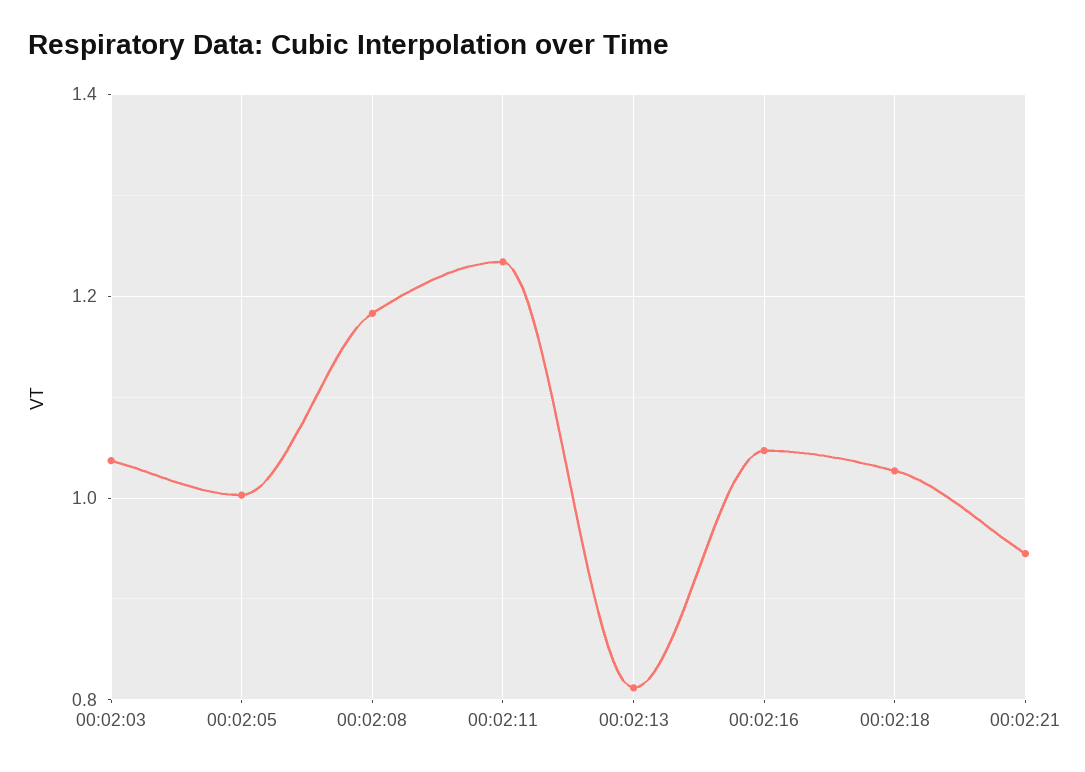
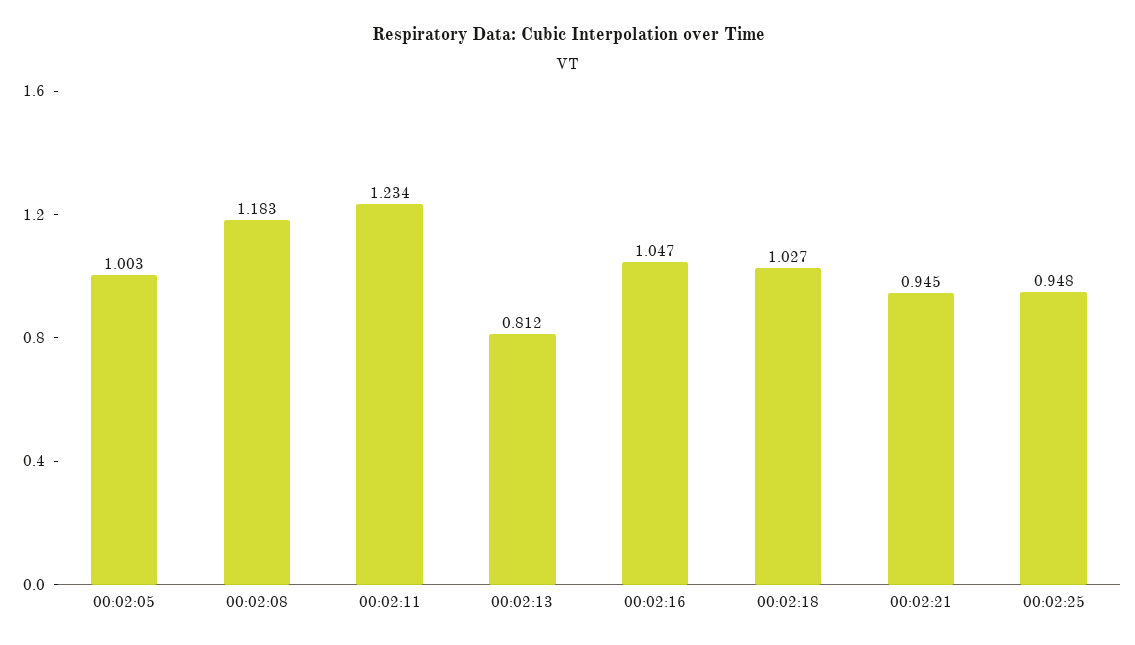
00:02:03: 1.04 -> none
00:02:25: none -> 0.948

